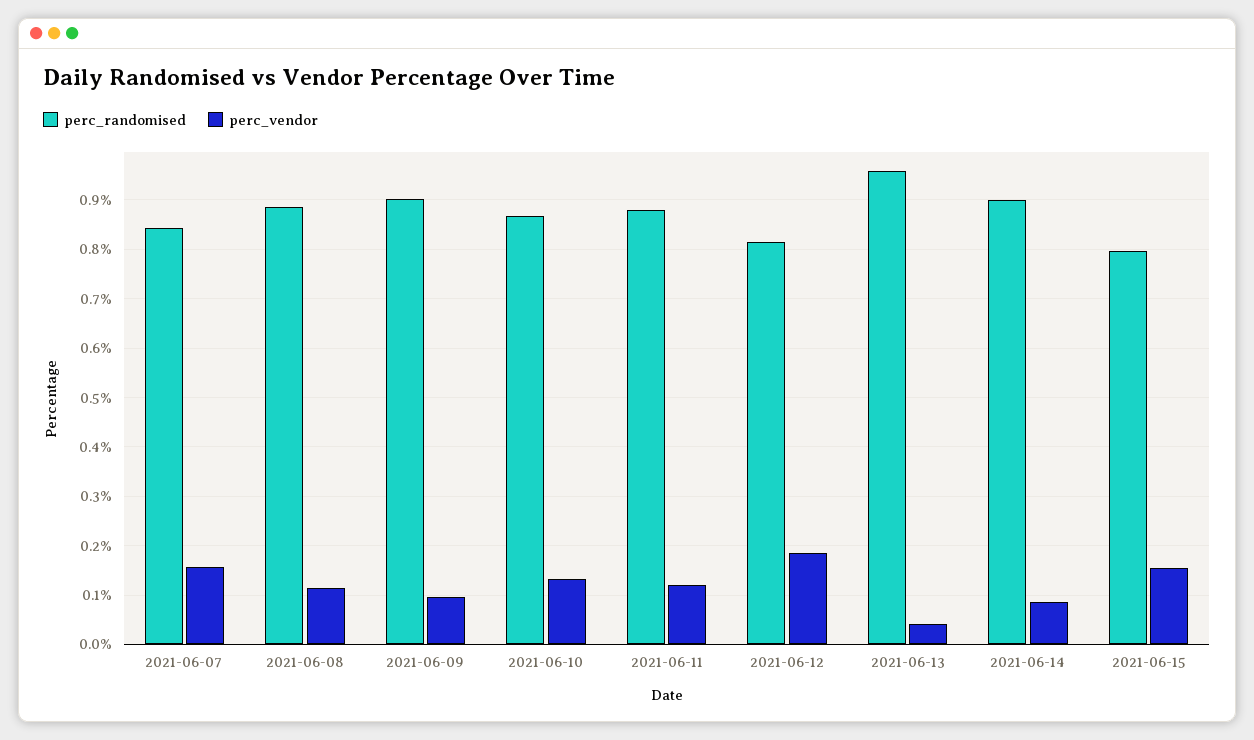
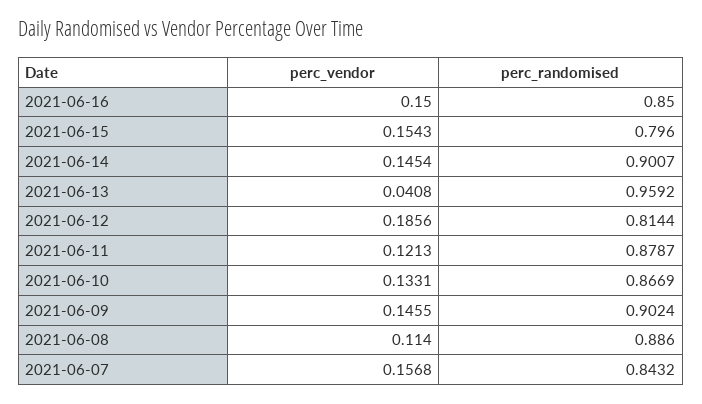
perc_vendor, 2021-06-09: 0.1 -> 0.1455
perc_vendor, 2021-06-14: 0.08 -> 0.1454
perc_vendor, 2021-06-16: none -> 0.15
perc_randomised, 2021-06-16: none -> 0.85

